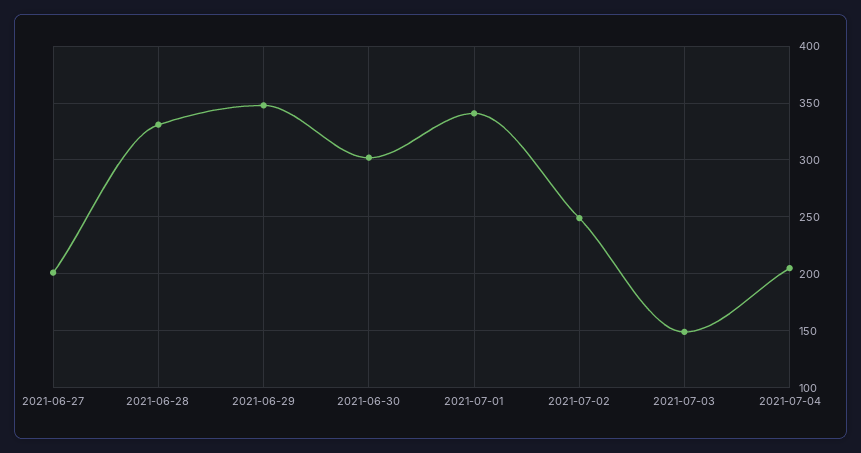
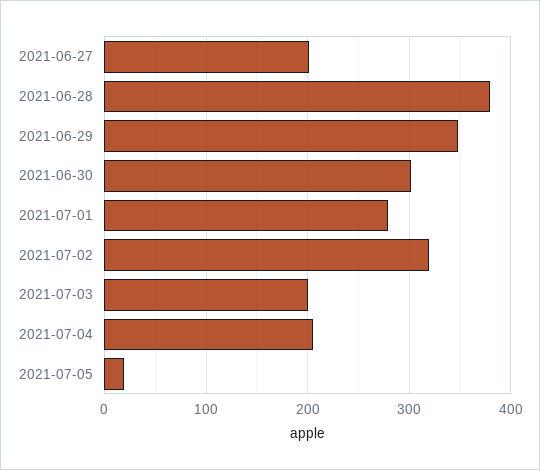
2021-06-28: 330 -> 380
2021-07-01: 340 -> 280
2021-07-02: 250 -> 320
2021-07-03: 150 -> 200
2021-07-05: none -> 20

